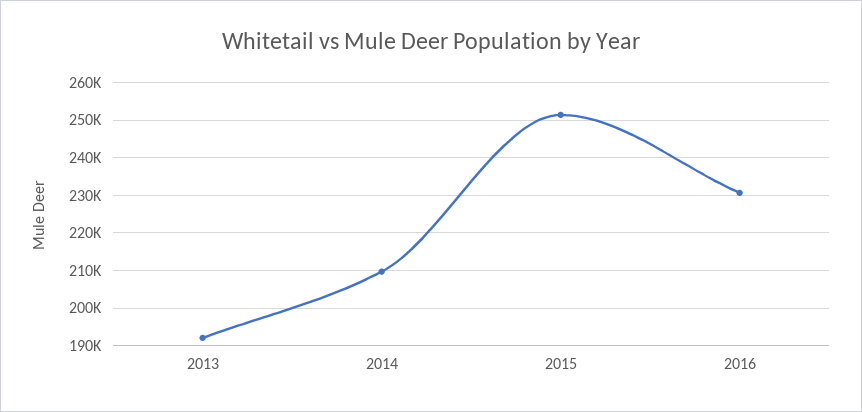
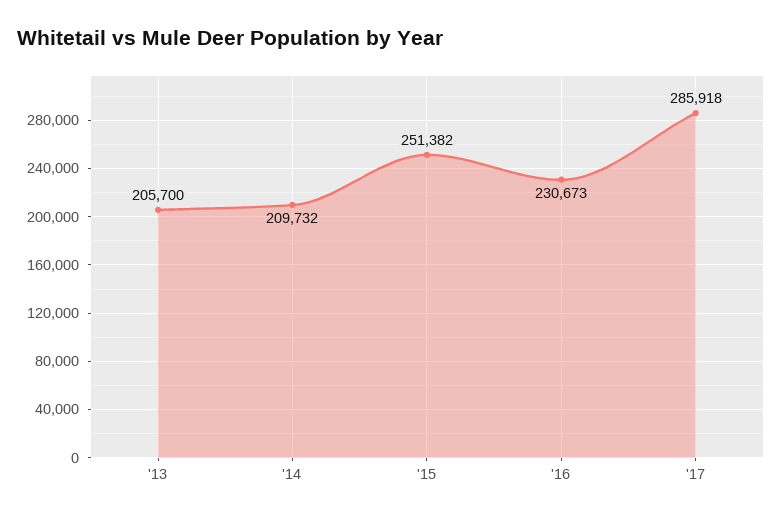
2013: 192000 -> 205700
'17: none -> 285918

